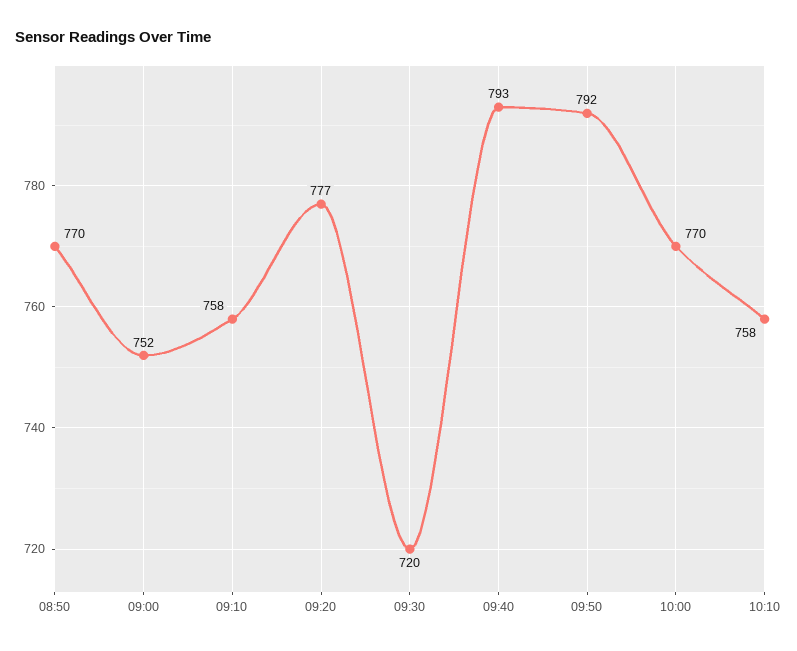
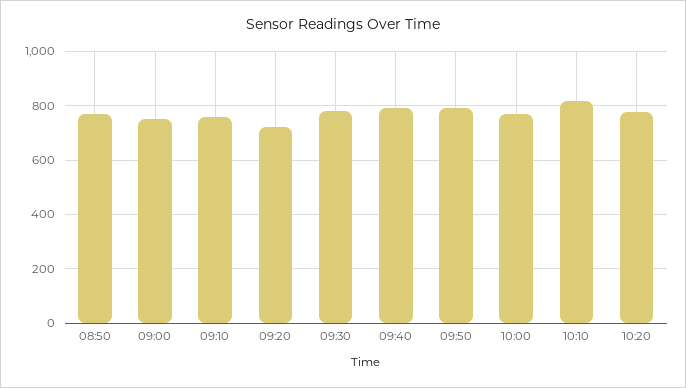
09:20: 777 -> 725
09:30: 720 -> 775
10:10: 758 -> 825
10:20: none -> 775

